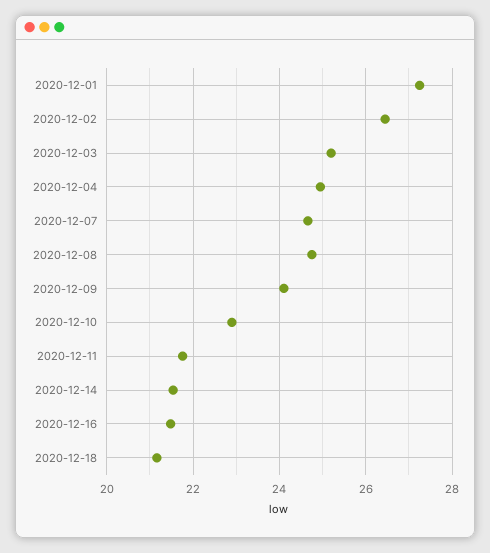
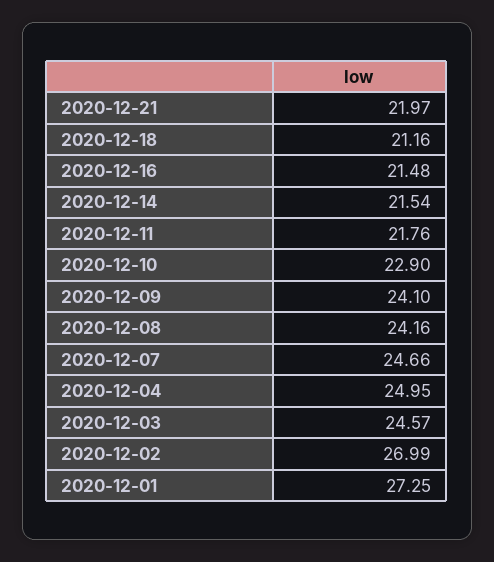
2020-12-02: 26.4 -> 26.99
2020-12-03: 25.2 -> 24.57
2020-12-08: 24.8 -> 24.16
2020-12-21: none -> 21.97

